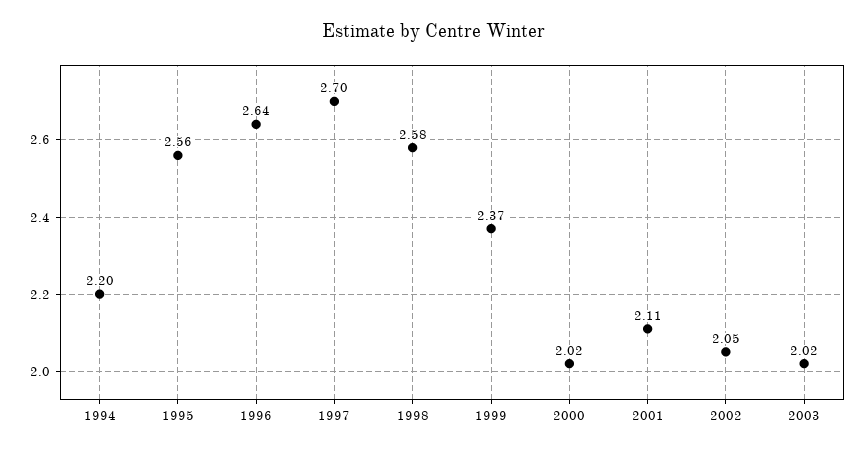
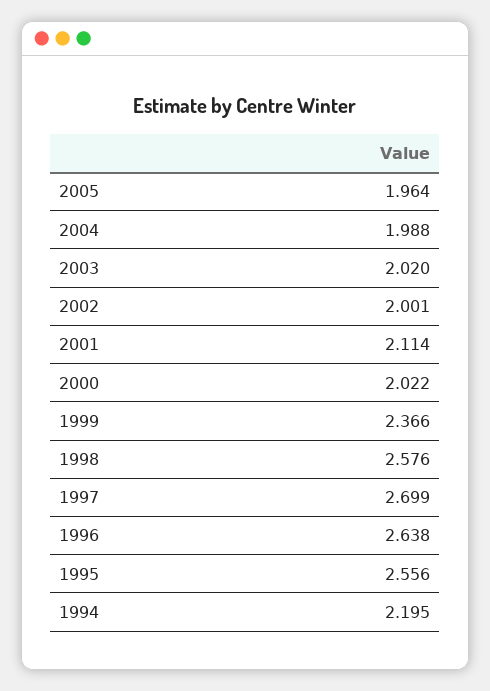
2002: 2.05 -> 2.001
2005: none -> 1.964
2004: none -> 1.988

